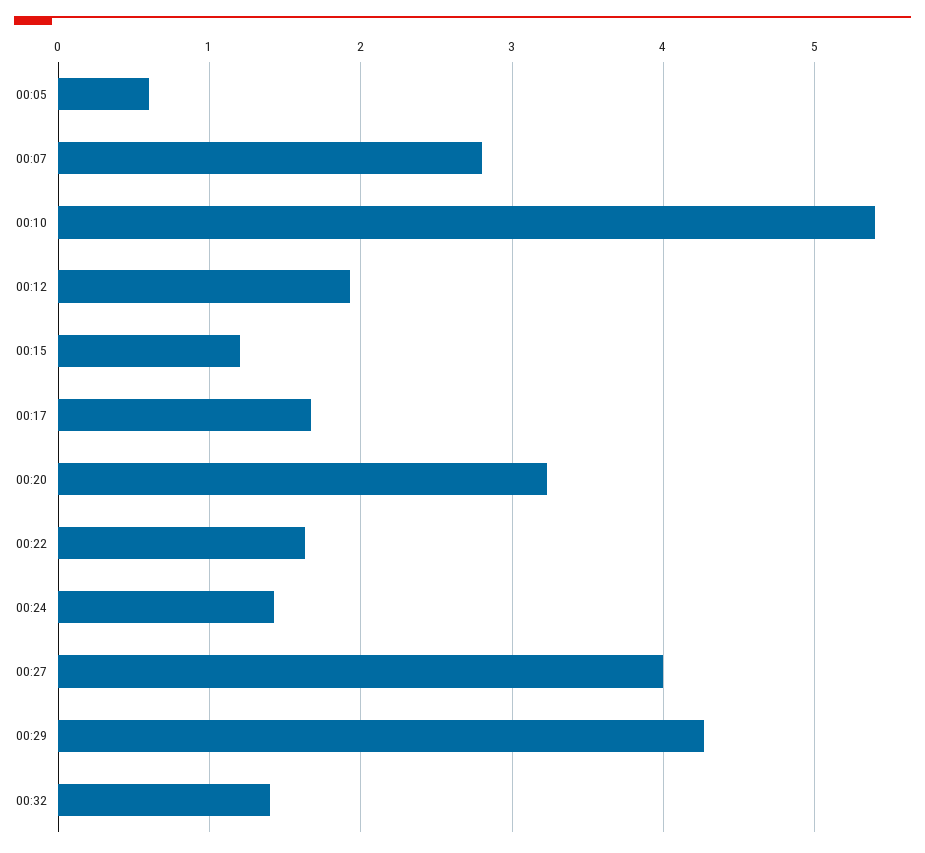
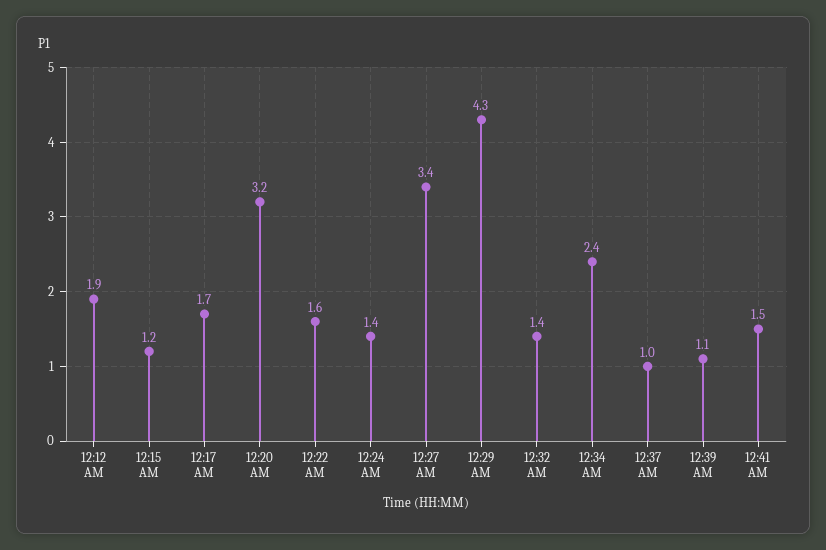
00:05: 0.6 -> none
00:07: 2.8 -> none
00:10: 5.4 -> none
00:27: 4 -> 3.4
12:34 AM: none -> 2.4
12:37 AM: none -> 1
12:39 AM: none -> 1.1
12:41 AM: none -> 1.5

